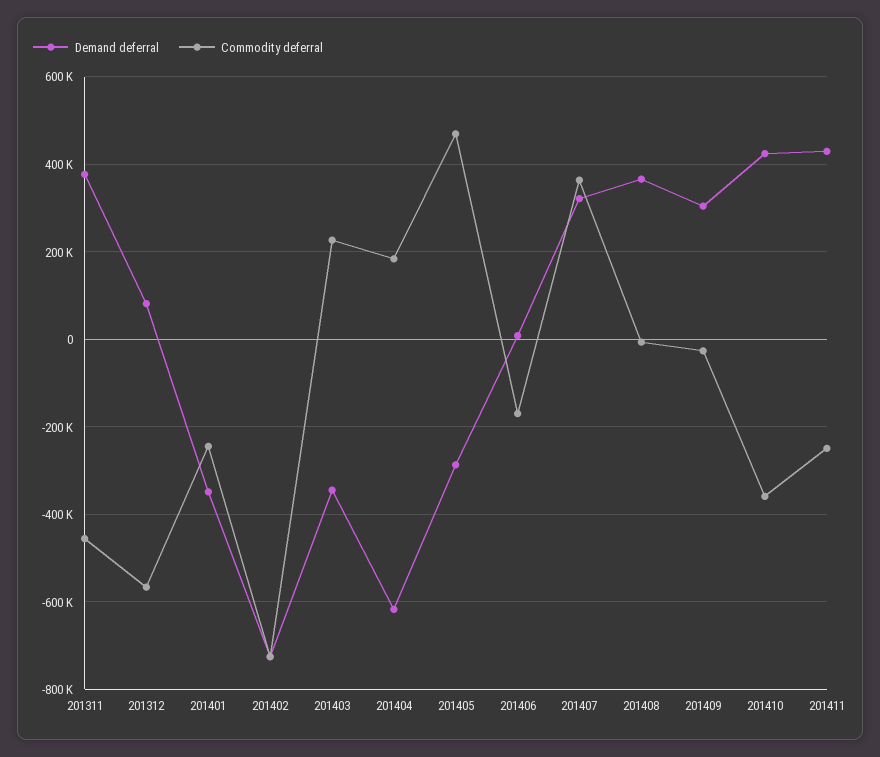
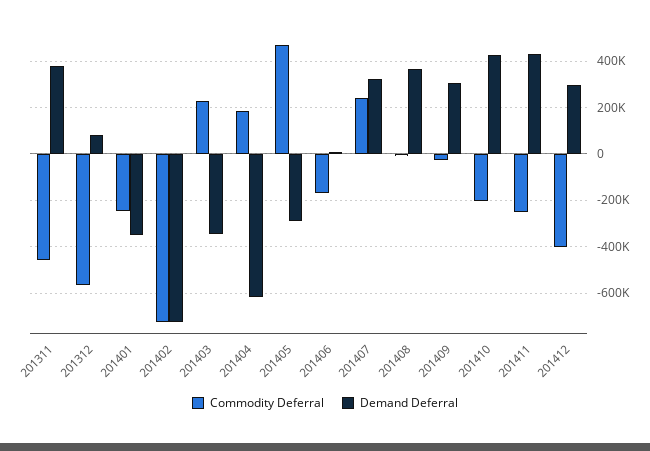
Commodity deferral, 201407: 360000 -> 250000
Commodity deferral, 201410: -360000 -> -200000
Commodity deferral, 201412: none -> -400000
Demand deferral, 201412: none -> 300000

